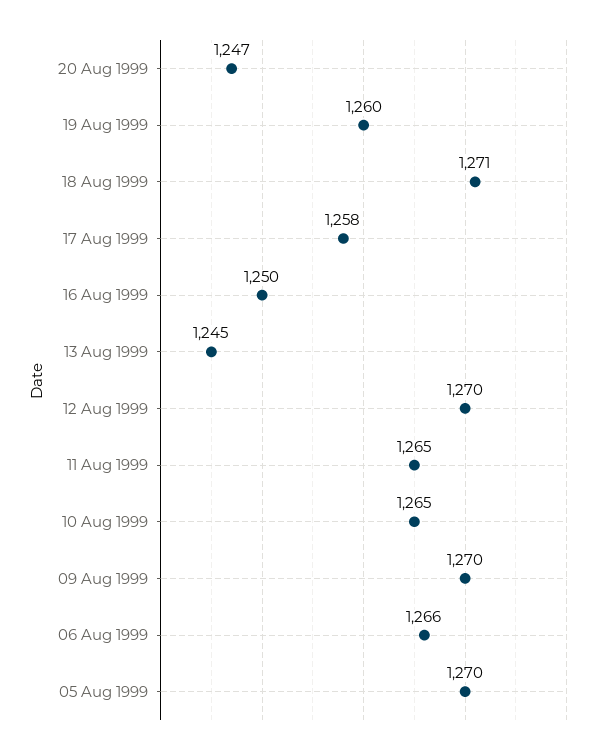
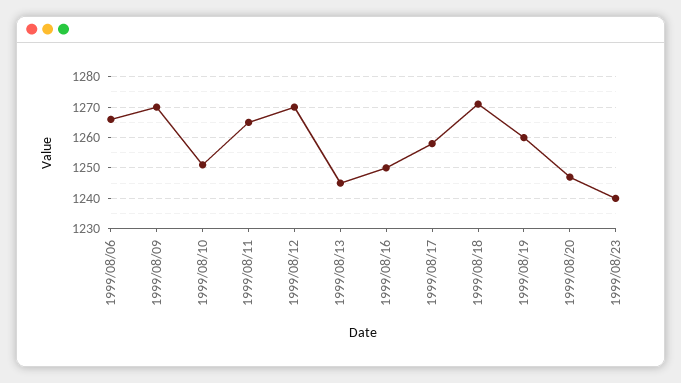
10 Aug 1999: 1265 -> 1250
05 Aug 1999: 1270 -> none
1999/08/23: none -> 1240

